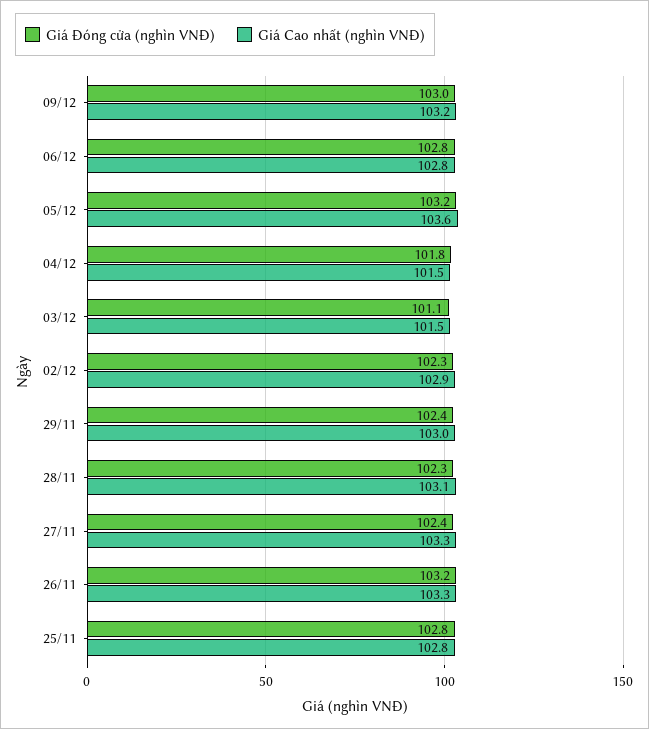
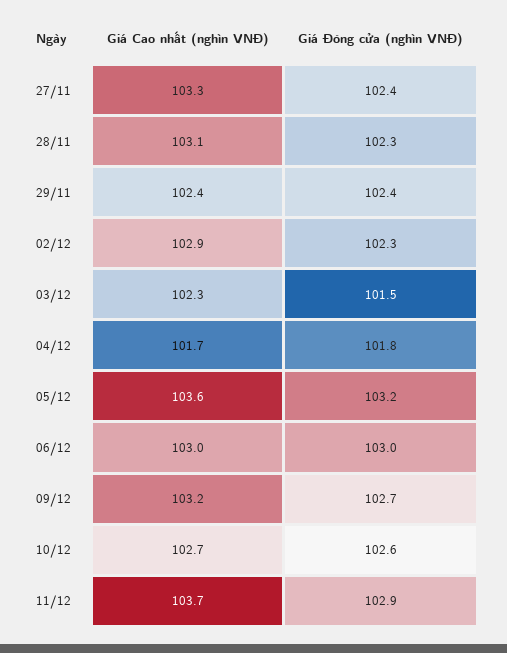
Giá Đóng cửa (nghìn VNĐ), 09/12: 103 -> 102.7
Giá Đóng cửa (nghìn VNĐ), 06/12: 102.8 -> 103
Giá Cao nhất (nghìn VNĐ), 06/12: 102.8 -> 103
Giá Cao nhất (nghìn VNĐ), 04/12: 101.5 -> 101.7
Giá Đóng cửa (nghìn VNĐ), 03/12: 101.1 -> 101.5
Giá Cao nhất (nghìn VNĐ), 03/12: 101.5 -> 102.3
Giá Cao nhất (nghìn VNĐ), 29/11: 103 -> 102.4
Giá Đóng cửa (nghìn VNĐ), 26/11: 103.2 -> none
Giá Cao nhất (nghìn VNĐ), 26/11: 103.3 -> none
Giá Đóng cửa (nghìn VNĐ), 25/11: 102.8 -> none
Giá Cao nhất (nghìn VNĐ), 25/11: 102.8 -> none
Giá Cao nhất (nghìn VNĐ), 10/12: none -> 102.7
Giá Đóng cửa (nghìn VNĐ), 10/12: none -> 102.6
Giá Cao nhất (nghìn VNĐ), 11/12: none -> 103.7
Giá Đóng cửa (nghìn VNĐ), 11/12: none -> 102.9

